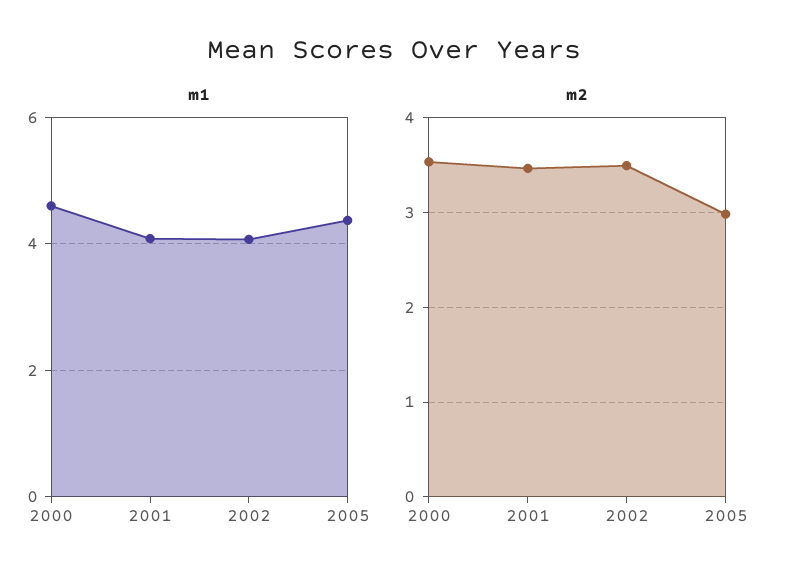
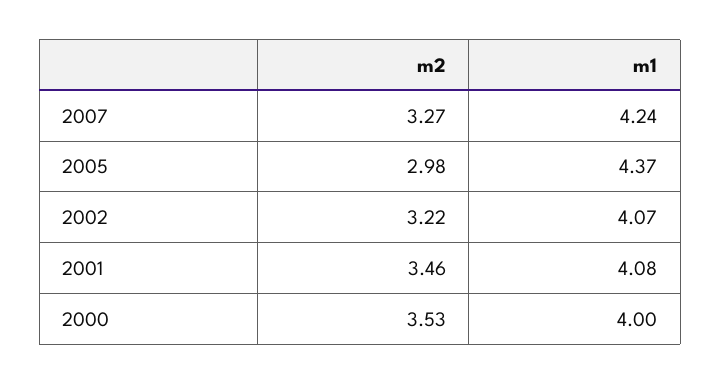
m1, 2000: 4.6 -> 4
m2, 2002: 3.5 -> 3.22
m2, 2007: none -> 3.27
m1, 2007: none -> 4.24

